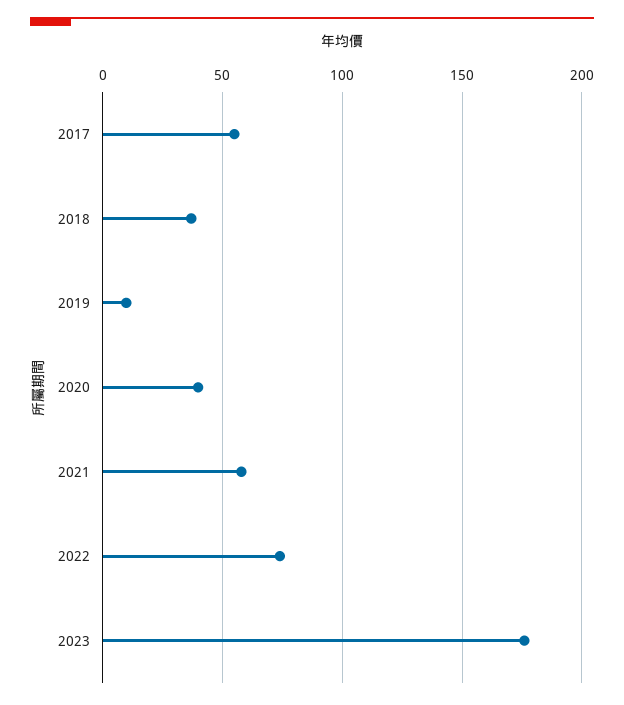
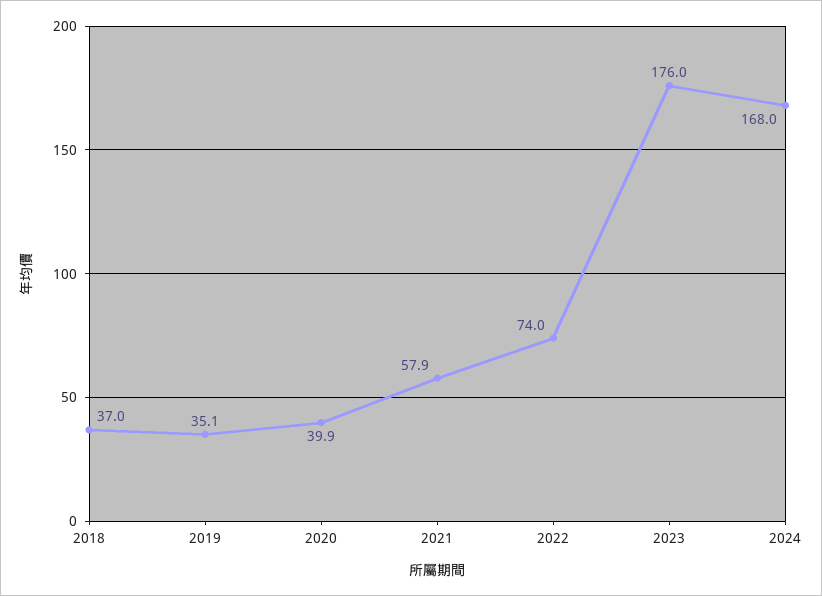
2017: 55 -> none
2019: 10 -> 35.1
2024: none -> 168

